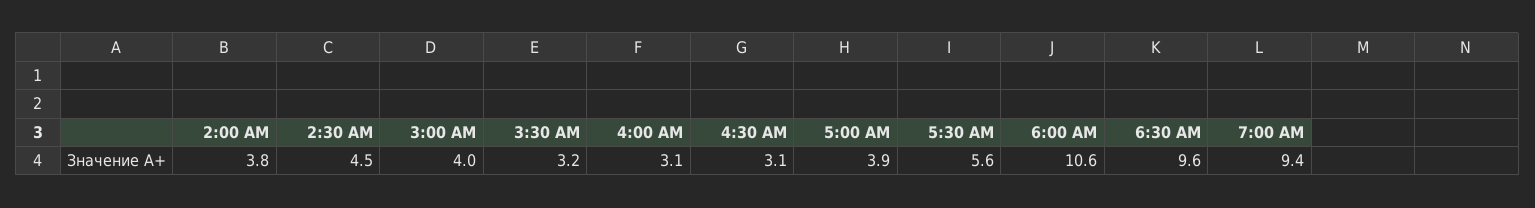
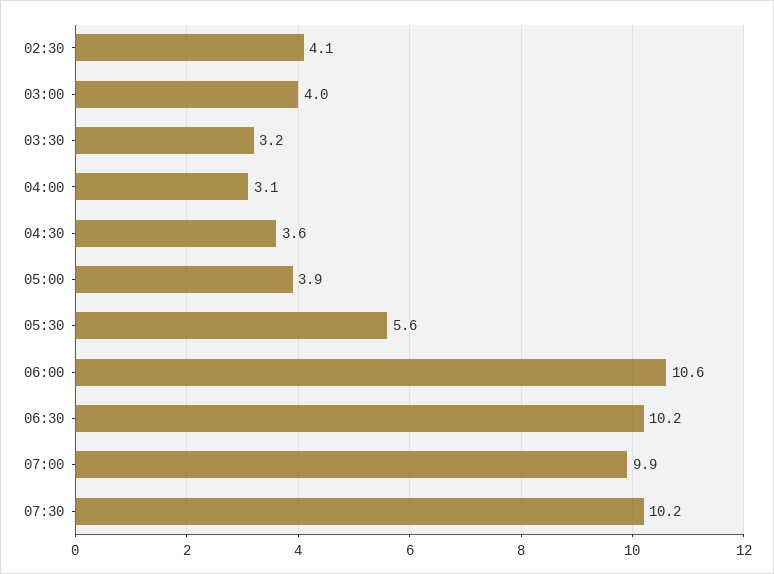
2:00 AM: 3.8 -> none
2:30 AM: 4.5 -> 4.1
4:30 AM: 3.1 -> 3.6
6:30 AM: 9.6 -> 10.2
7:00 AM: 9.4 -> 9.9
07:30: none -> 10.2

